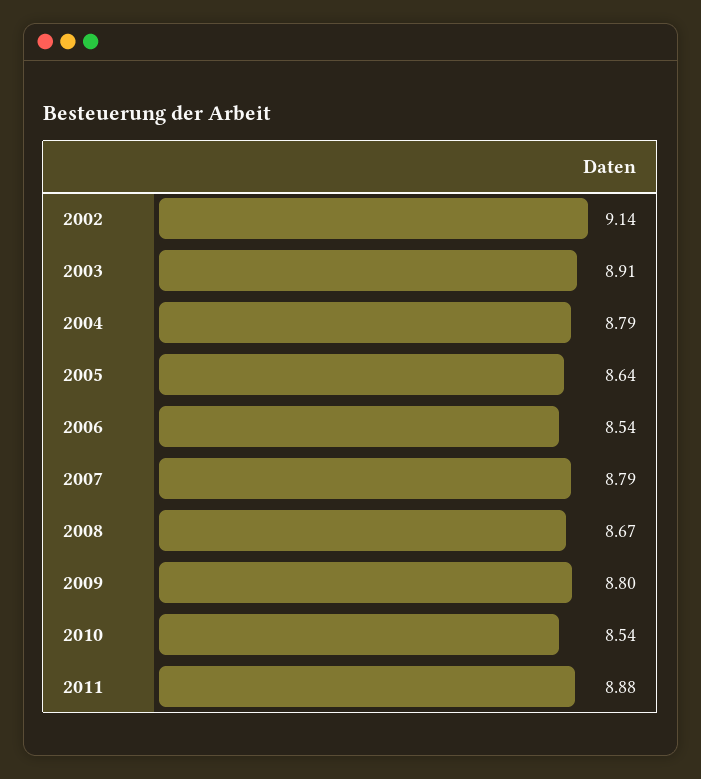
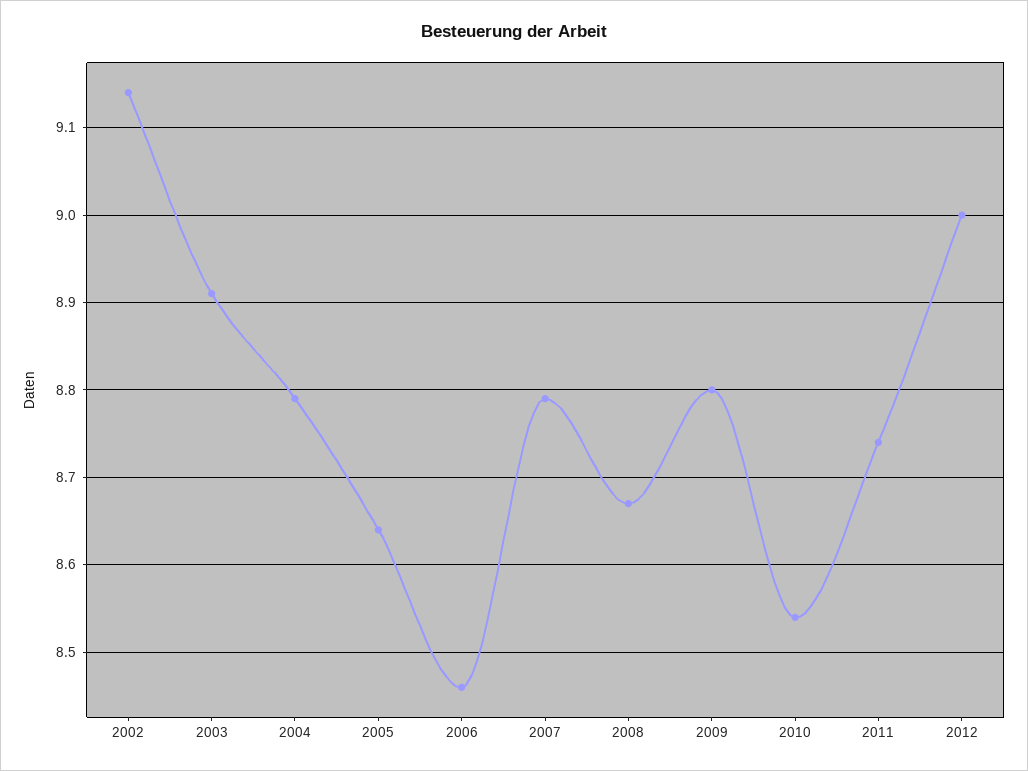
2006: 8.54 -> 8.46
2011: 8.88 -> 8.74
2012: none -> 9

